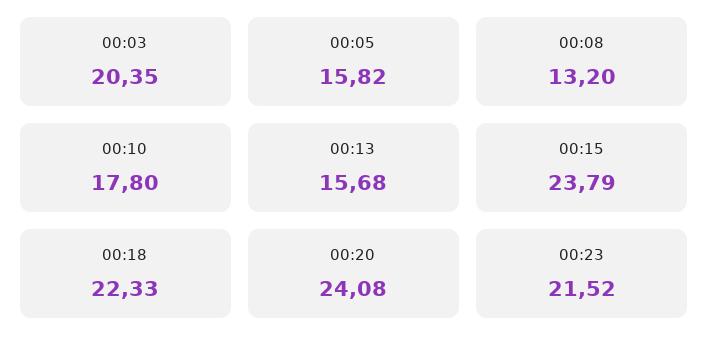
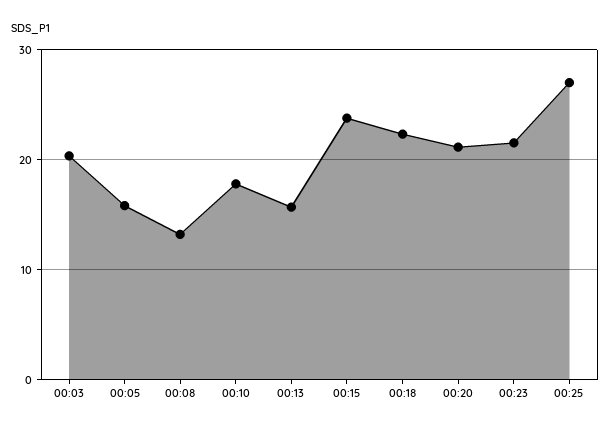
00:20: 24.08 -> 21
00:25: none -> 27

